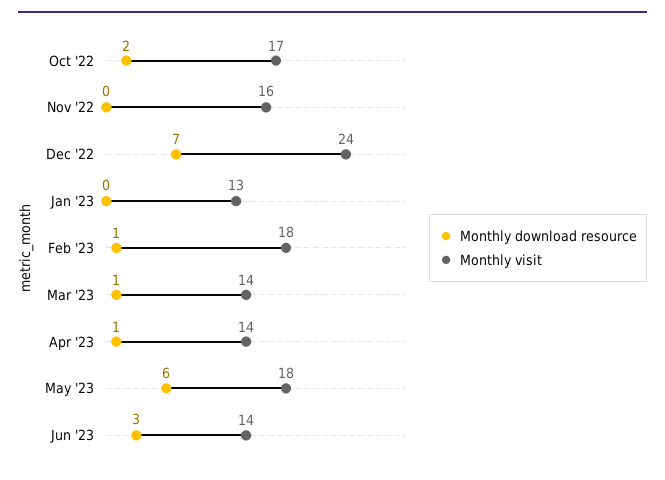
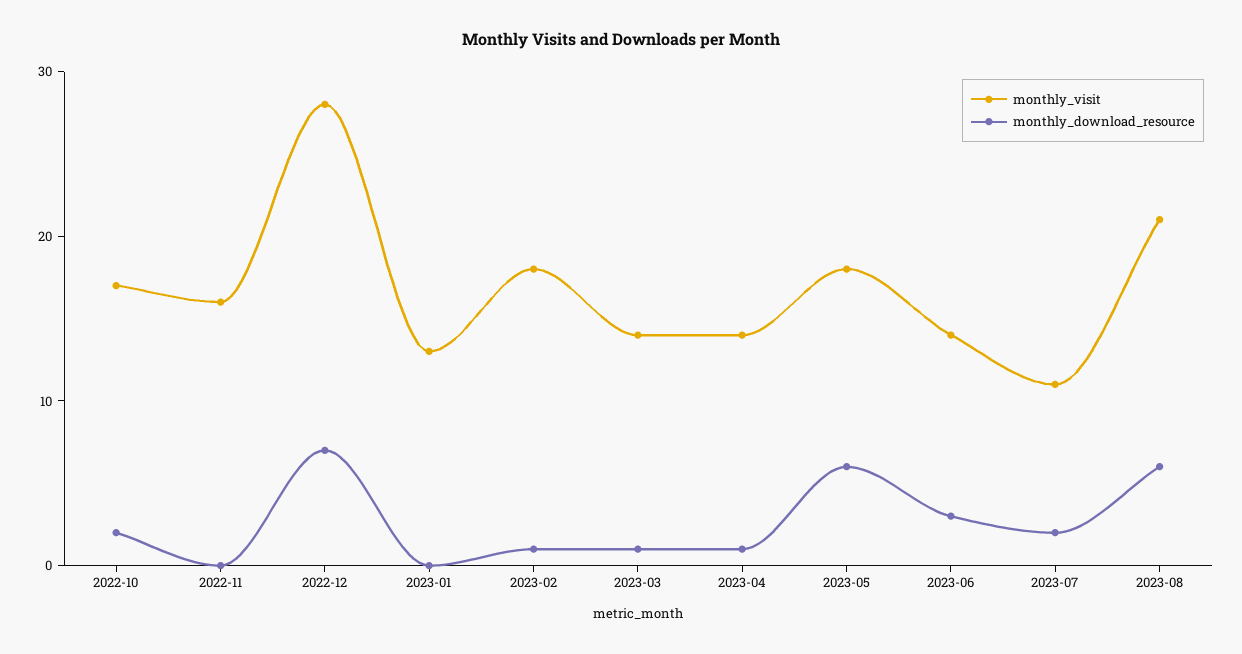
Monthly visit, Dec '22: 24 -> 28
Monthly visit, 2023-07: none -> 11
Monthly download resource, 2023-07: none -> 2
Monthly visit, 2023-08: none -> 21
Monthly download resource, 2023-08: none -> 6

